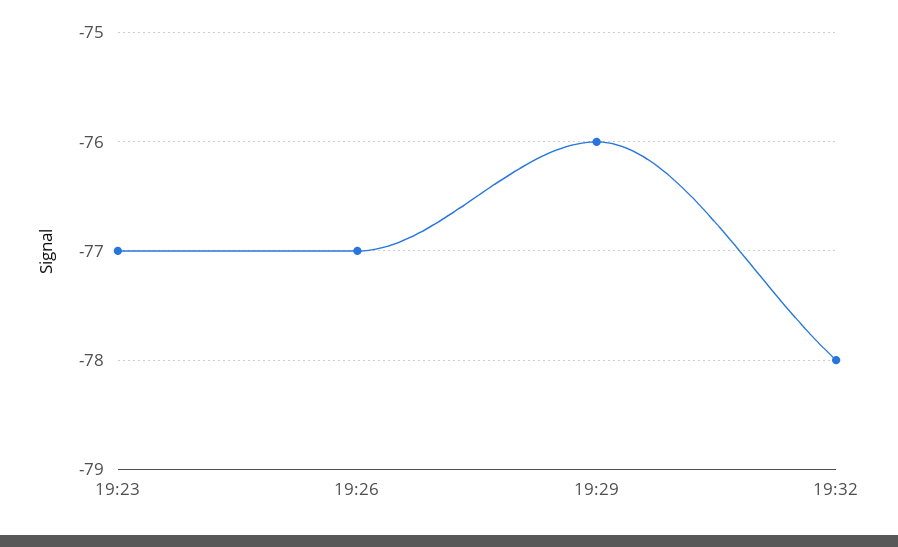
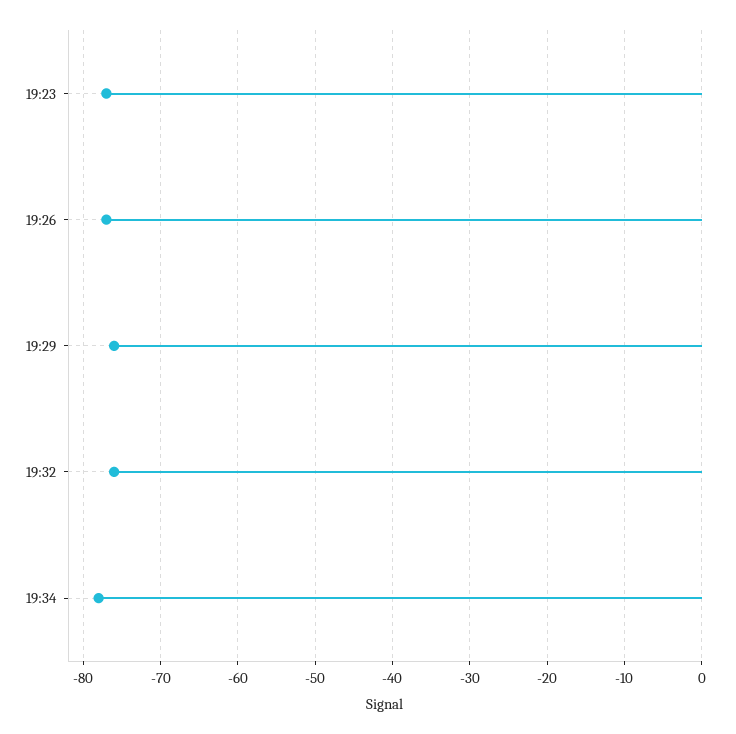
19:32: -78 -> -76
19:34: none -> -78

